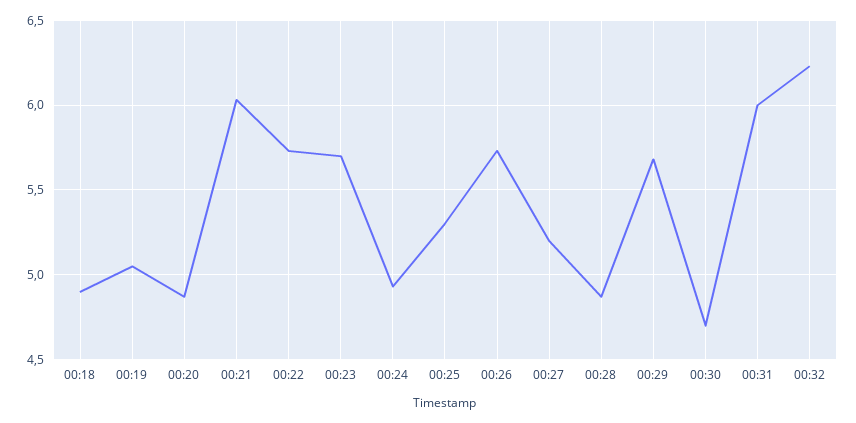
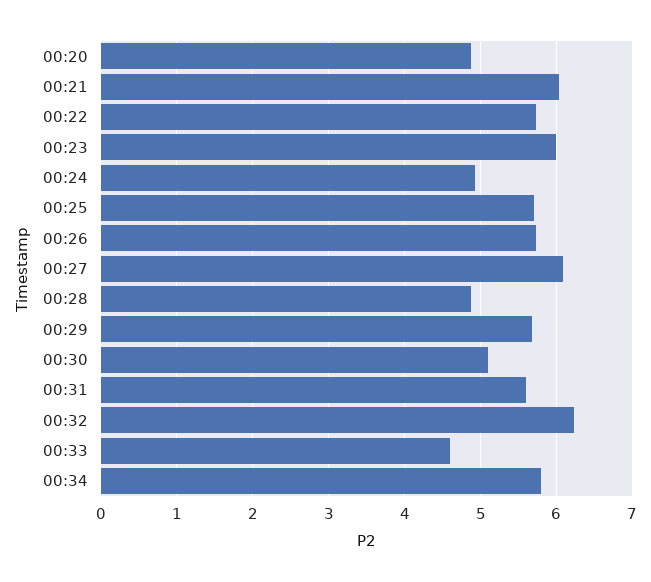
00:18: 4.9 -> none
00:19: 5.05 -> none
00:23: 5.7 -> 6
00:25: 5.3 -> 5.7
00:27: 5.2 -> 6.1
00:30: 4.7 -> 5.1
00:31: 6 -> 5.6
00:33: none -> 4.6
00:34: none -> 5.8

